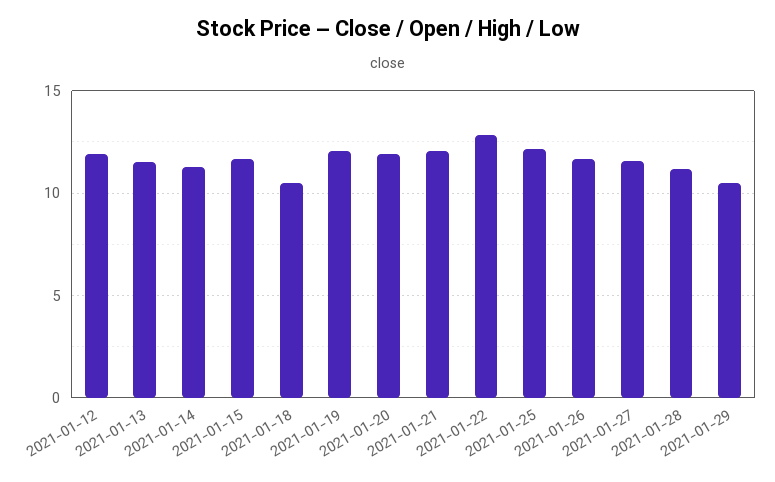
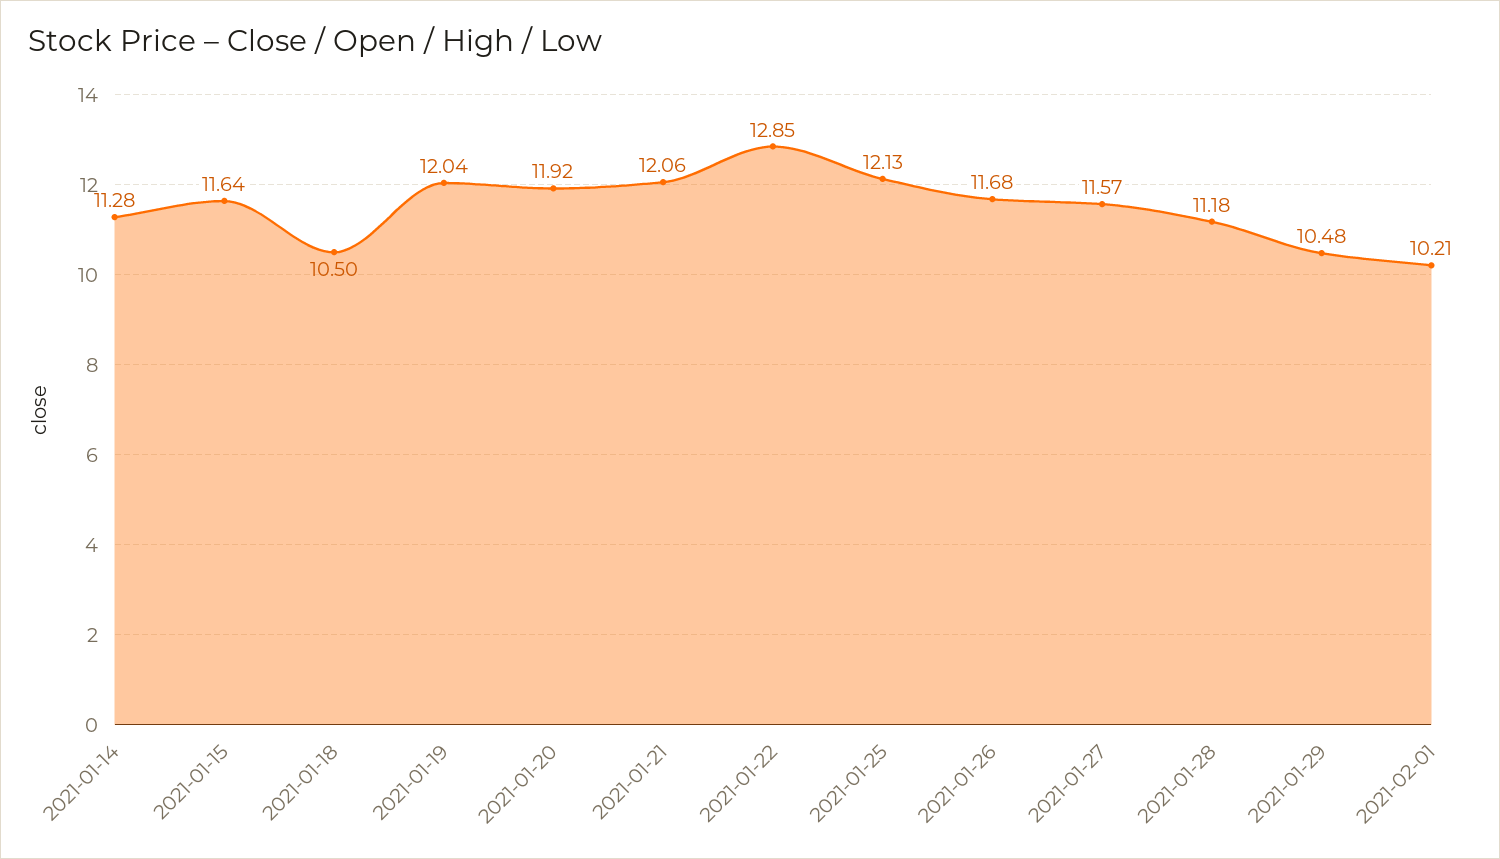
2021-01-12: 12 -> none
2021-01-13: 11.5 -> none
2021-02-01: none -> 10.21

